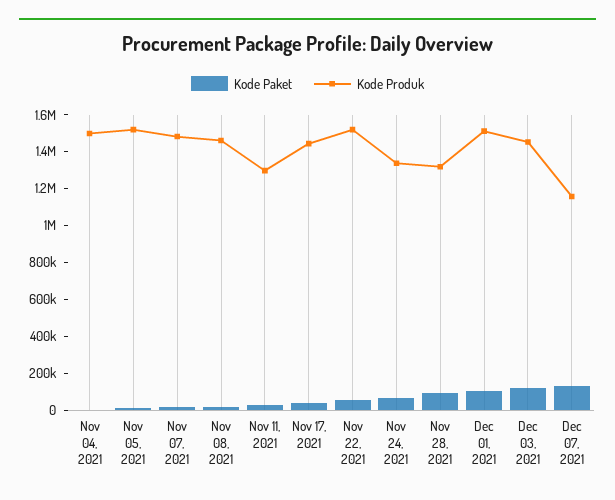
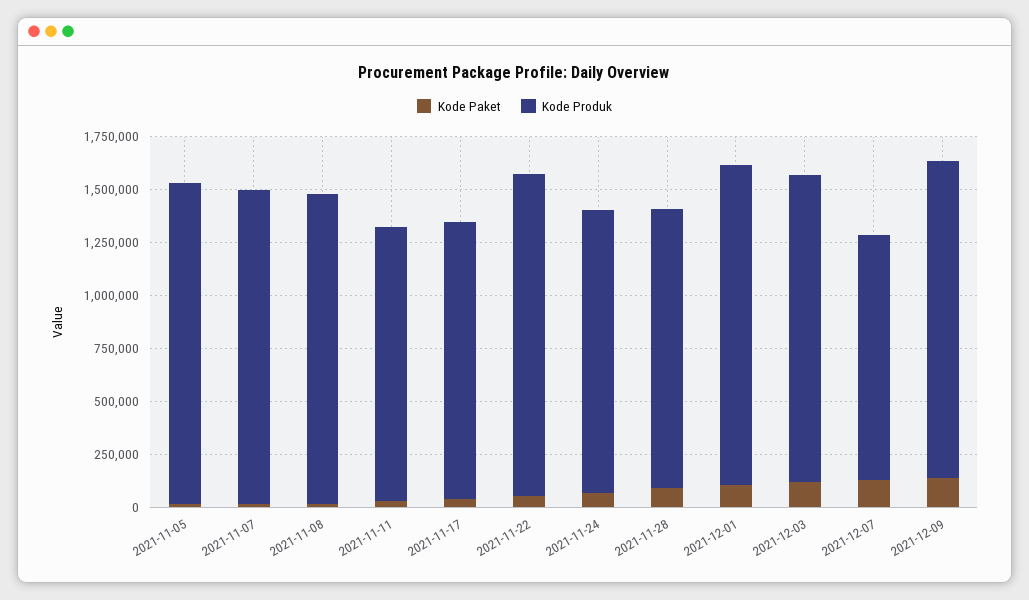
Kode Paket, Nov 04, 2021: 0 -> none
Kode Produk, Nov 04, 2021: 1500000 -> none
Kode Produk, Nov 17, 2021: 1450000 -> 1300000
Kode Paket, 2021-12-09: none -> 150000
Kode Produk, 2021-12-09: none -> 1500000

